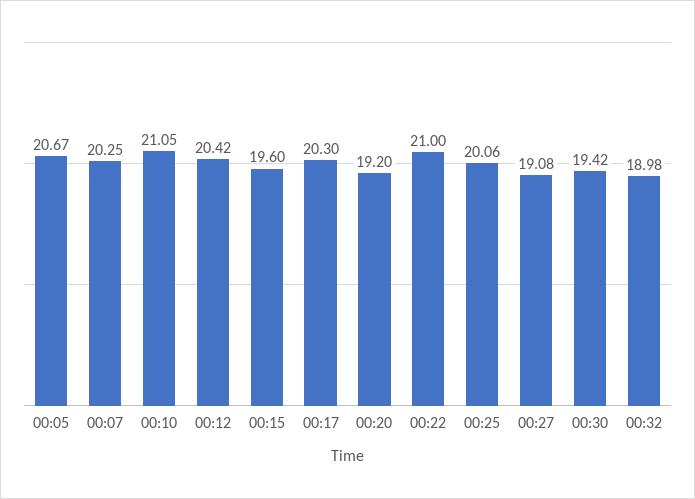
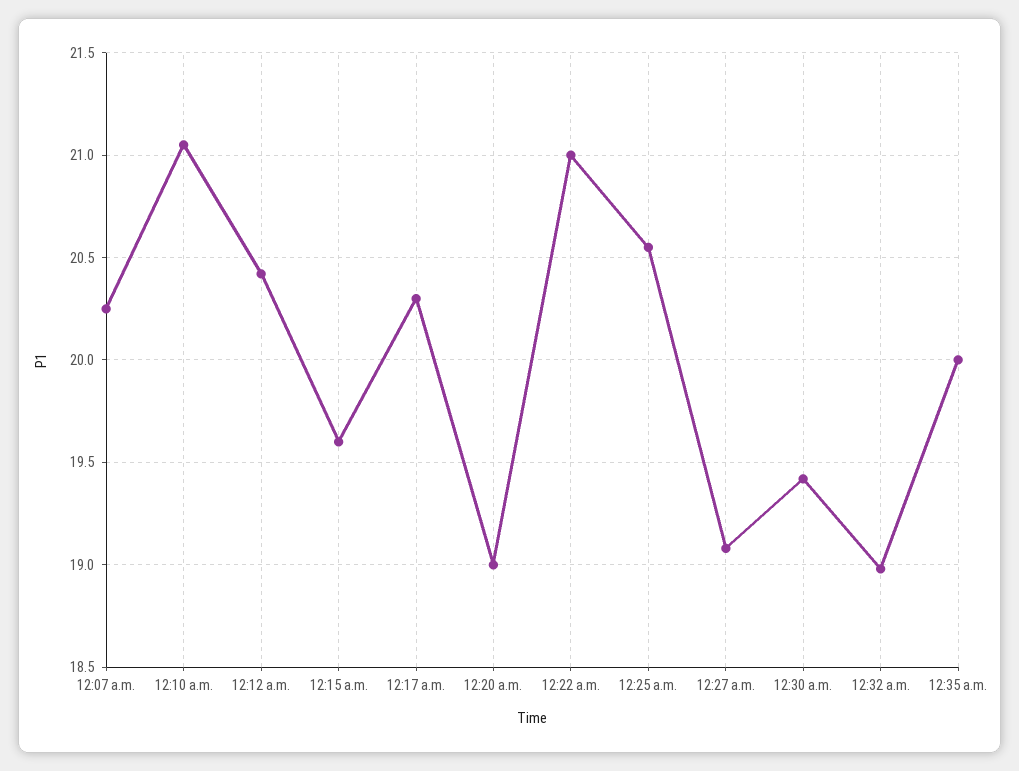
00:05: 20.67 -> none
00:20: 19.2 -> 19
00:25: 20.06 -> 20.55
12:35 a.m.: none -> 20

